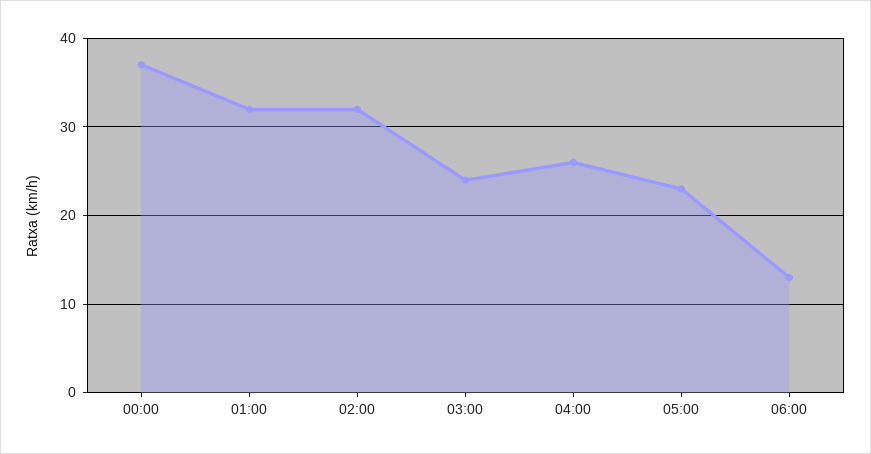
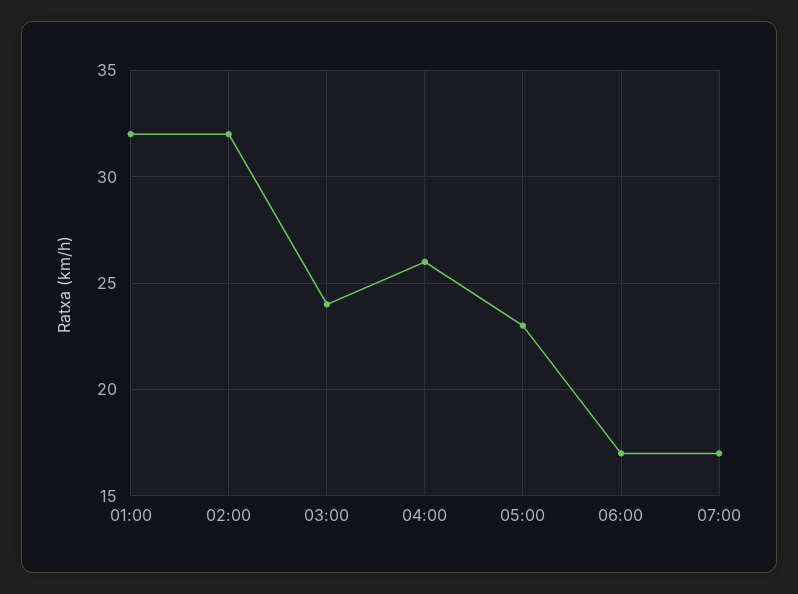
00:00: 37 -> none
06:00: 13 -> 17
07:00: none -> 17

